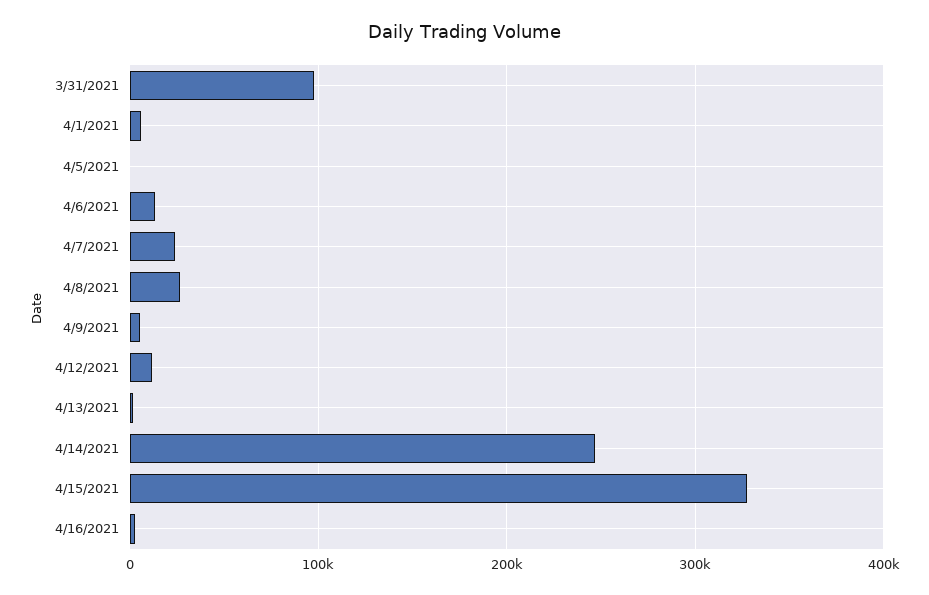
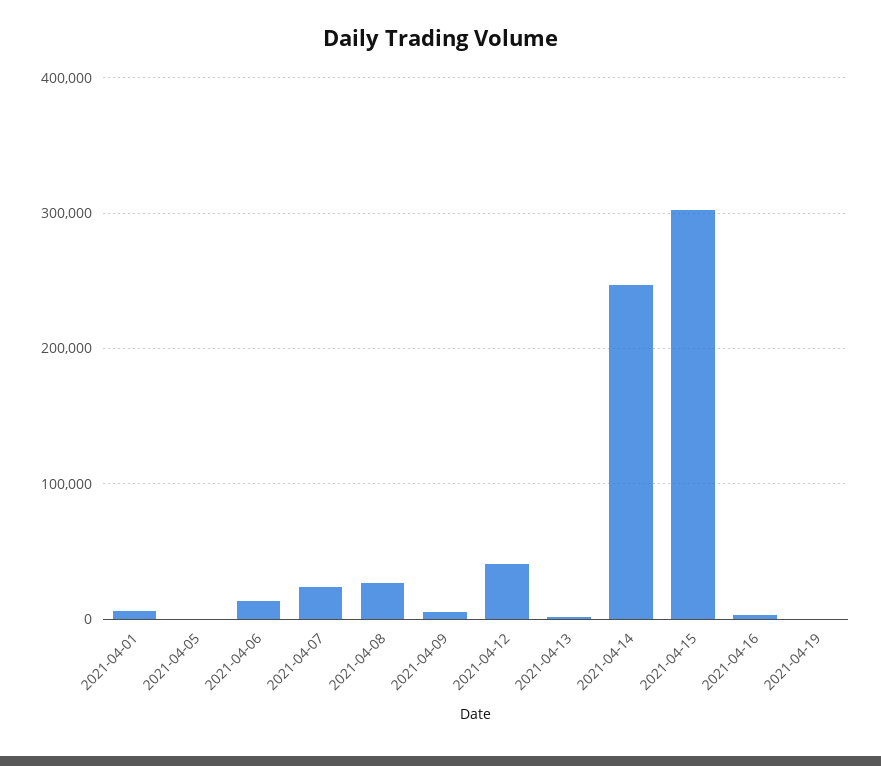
3/31/2021: 100000 -> none
4/12/2021: 10000 -> 40000
4/15/2021: 330000 -> 300000
2021-04-19: none -> 0

